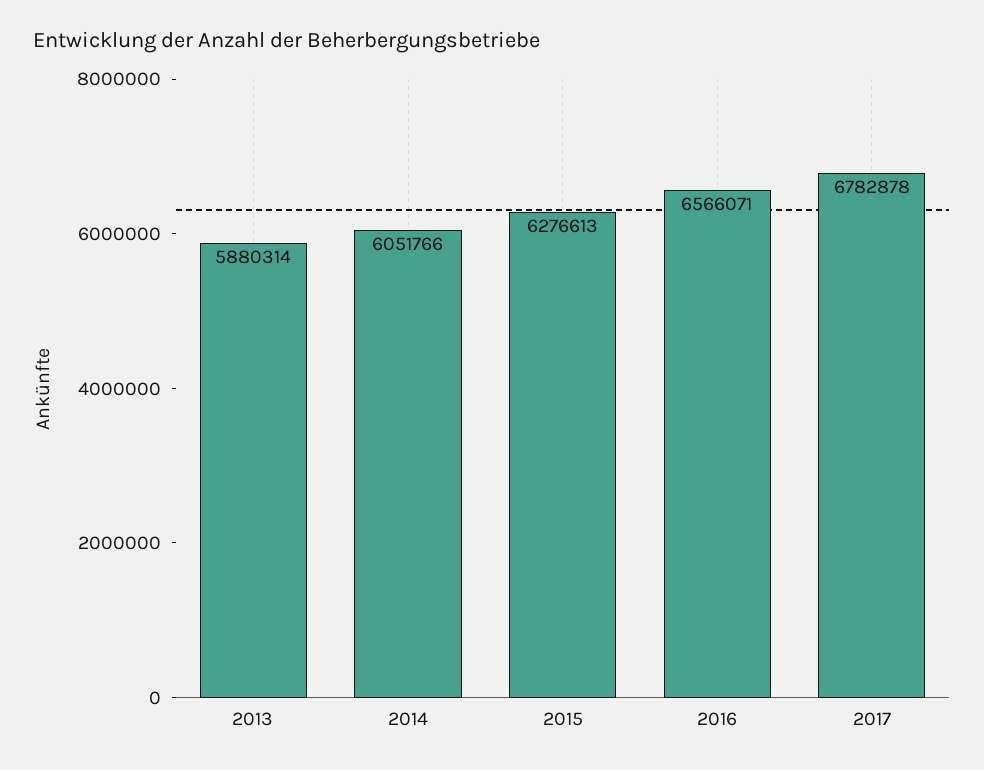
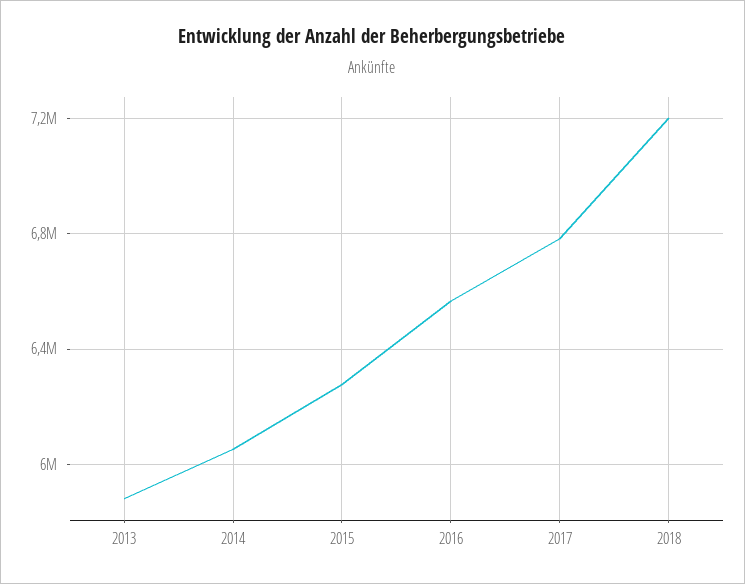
2018: none -> 7200000

